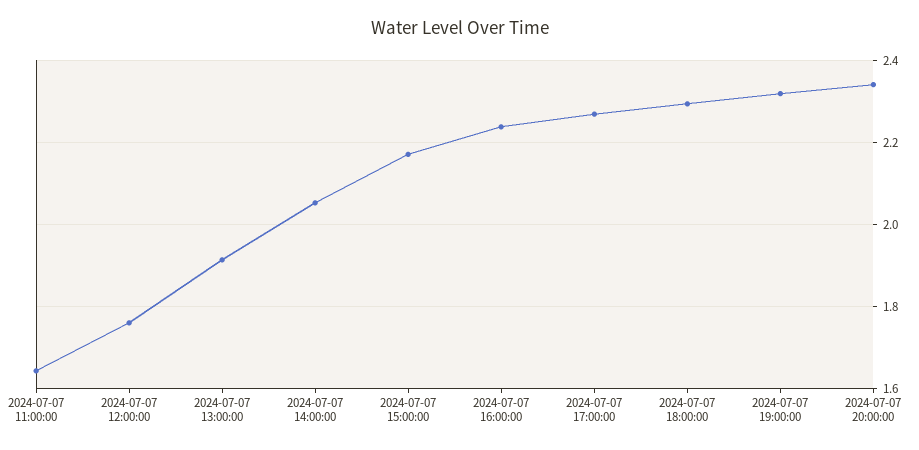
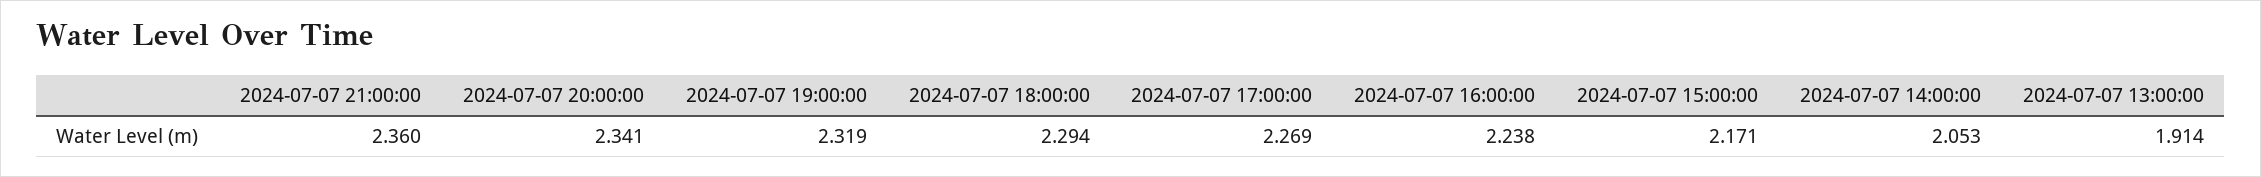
2024-07-07 11:00:00: 1.64 -> none
2024-07-07 12:00:00: 1.76 -> none
2024-07-07 21:00:00: none -> 2.36

